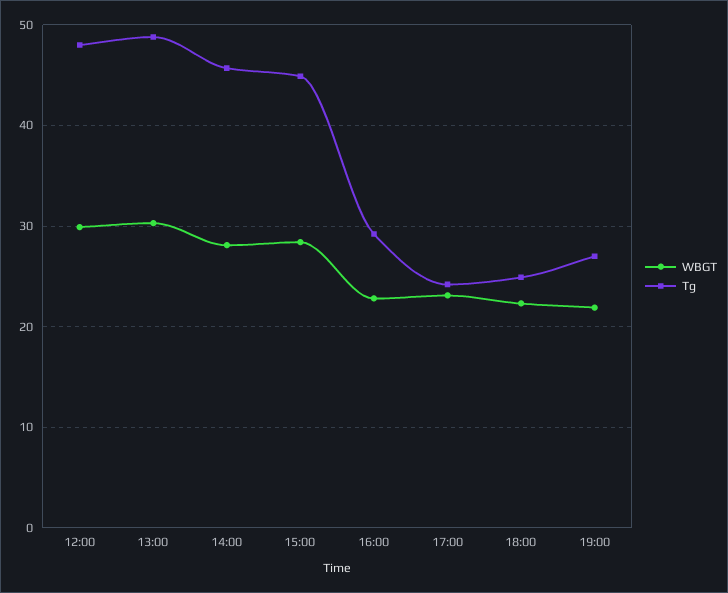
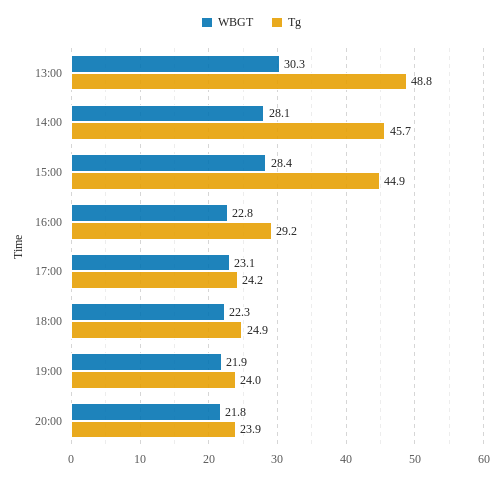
WBGT, 12:00: 30 -> none
Tg, 12:00: 48 -> none
Tg, 19:00: 27 -> 24
WBGT, 20:00: none -> 21.8
Tg, 20:00: none -> 23.9

